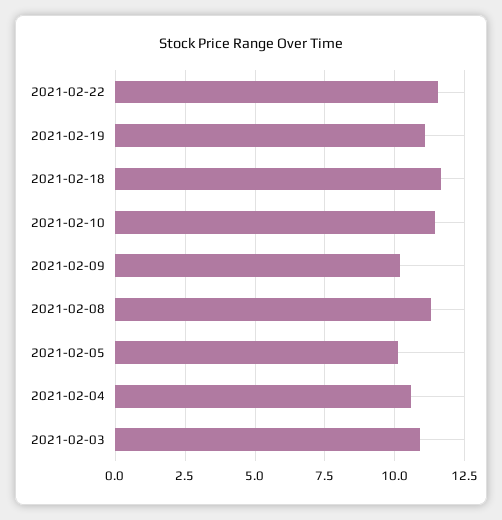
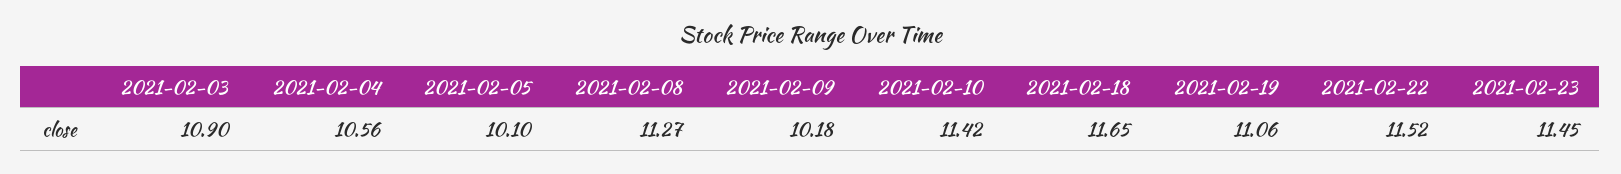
2021-02-23: none -> 11.45

